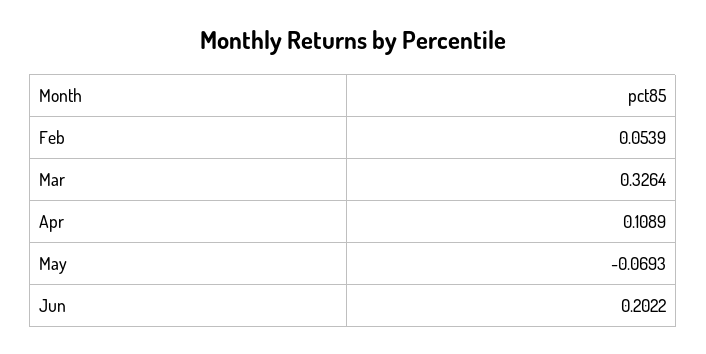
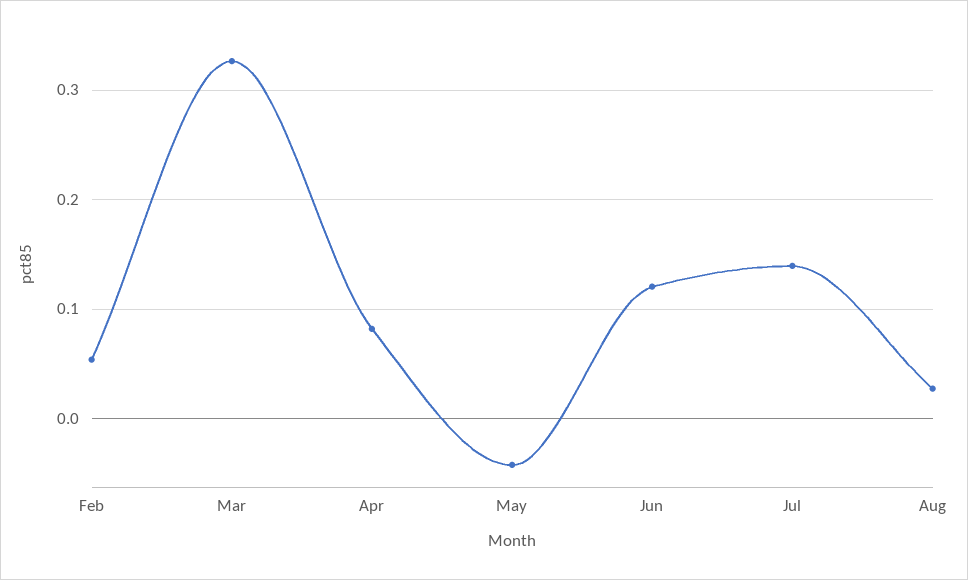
Apr: 0.1089 -> 0.08
May: -0.0693 -> -0.04
Jun: 0.2022 -> 0.12
Jul: none -> 0.14
Aug: none -> 0.03

